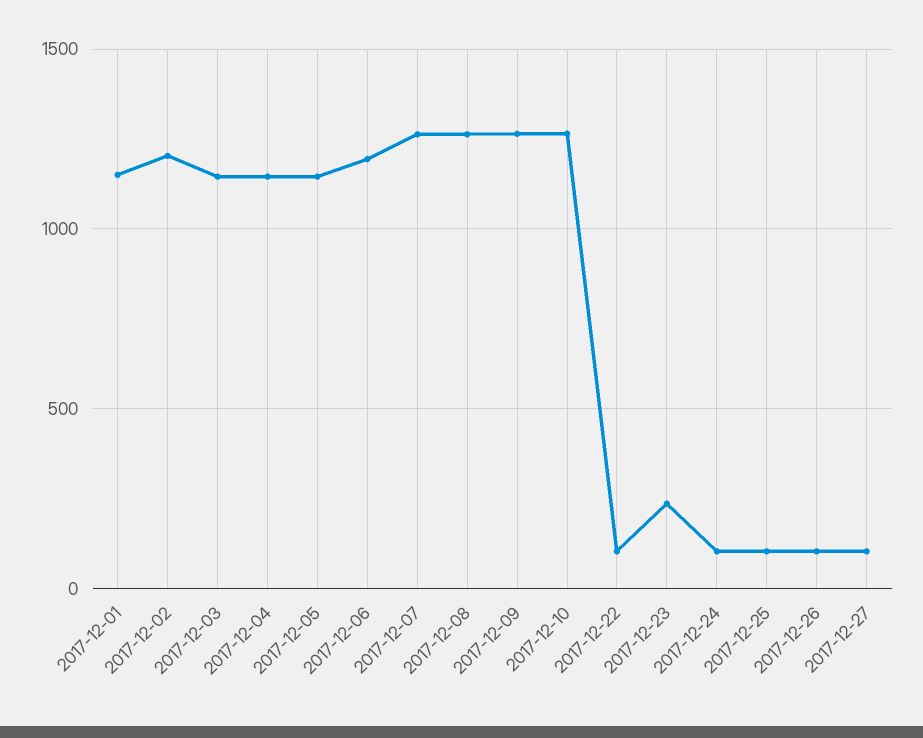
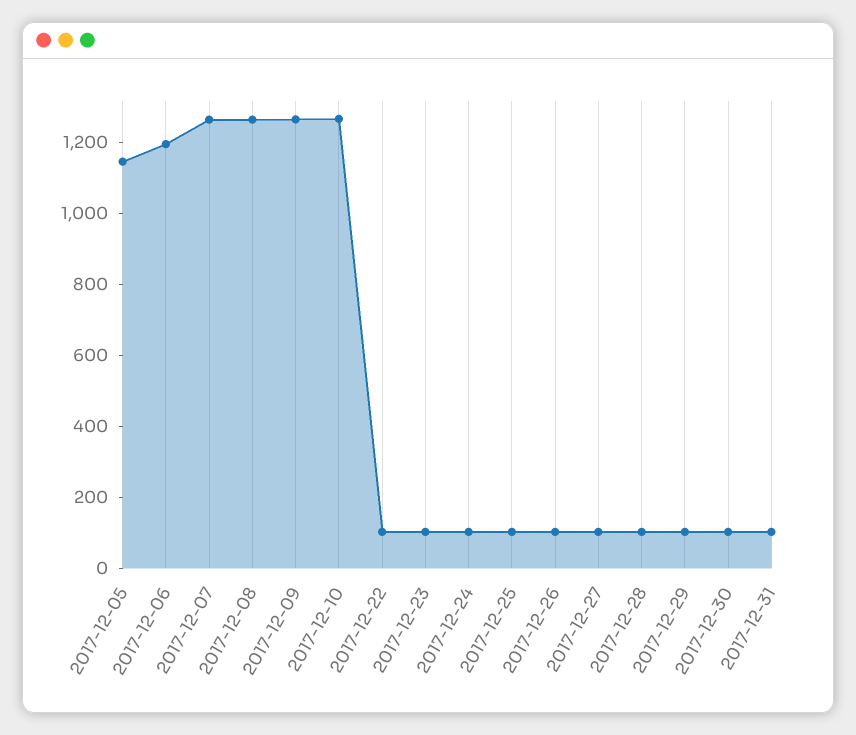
2017-12-01: 1150 -> none
2017-12-02: 1200 -> none
2017-12-03: 1150 -> none
2017-12-04: 1150 -> none
2017-12-23: 250 -> 100
2017-12-28: none -> 100
2017-12-29: none -> 100
2017-12-30: none -> 100
2017-12-31: none -> 100

